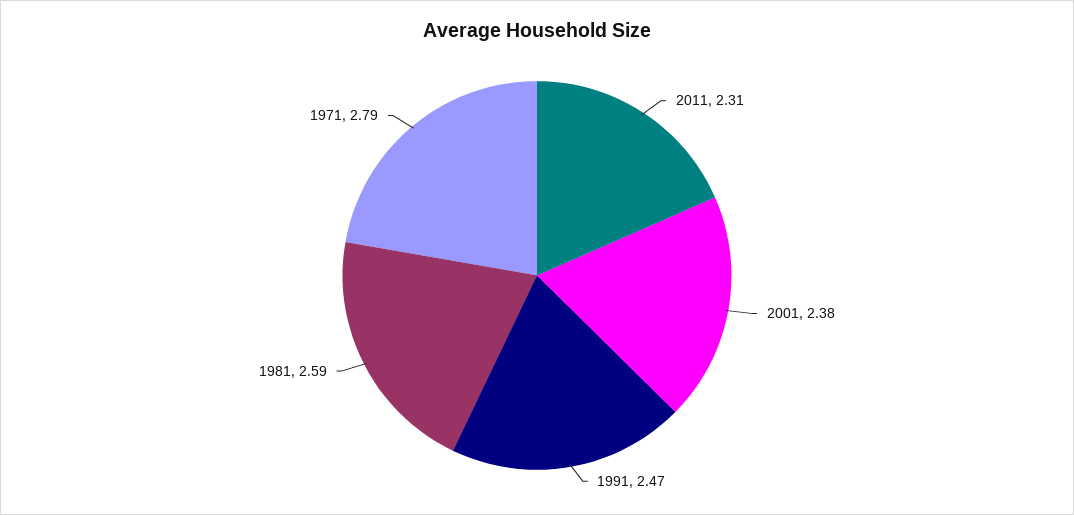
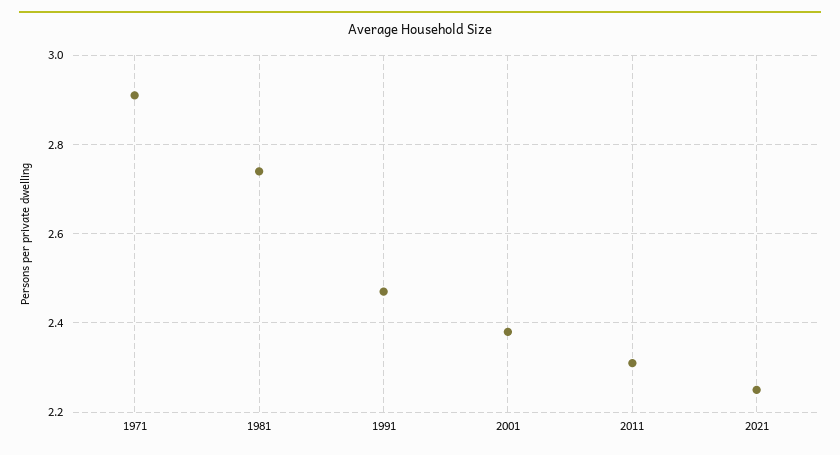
1981: 2.59 -> 2.75
1971: 2.79 -> 2.9
2021: none -> 2.25

